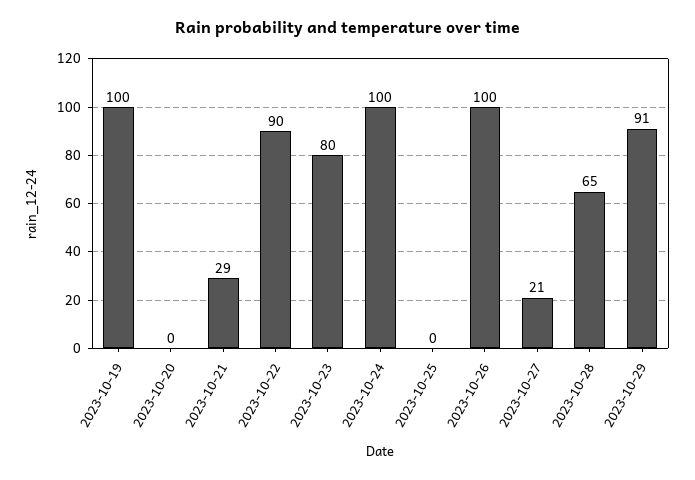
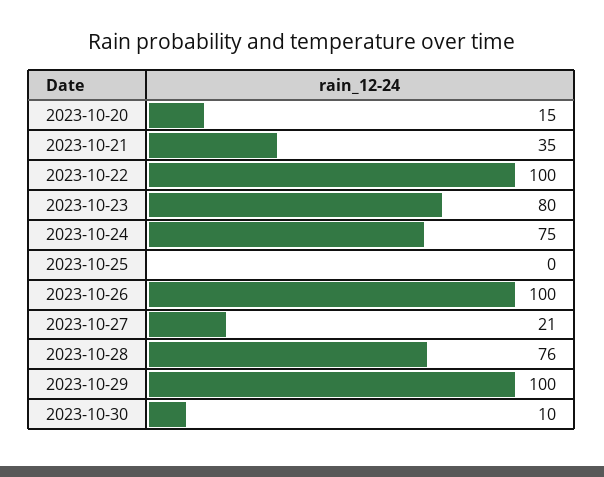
2023-10-19: 100 -> none
2023-10-20: 0 -> 15
2023-10-21: 29 -> 35
2023-10-22: 90 -> 100
2023-10-24: 100 -> 75
2023-10-28: 65 -> 76
2023-10-29: 91 -> 100
2023-10-30: none -> 10

